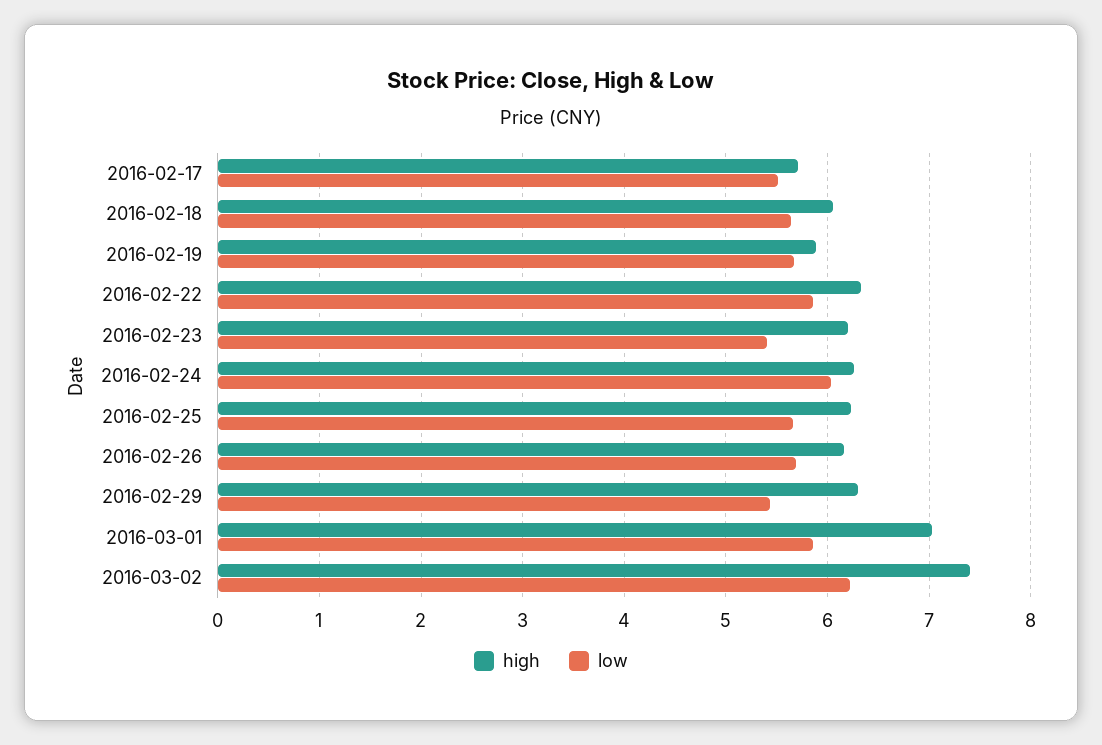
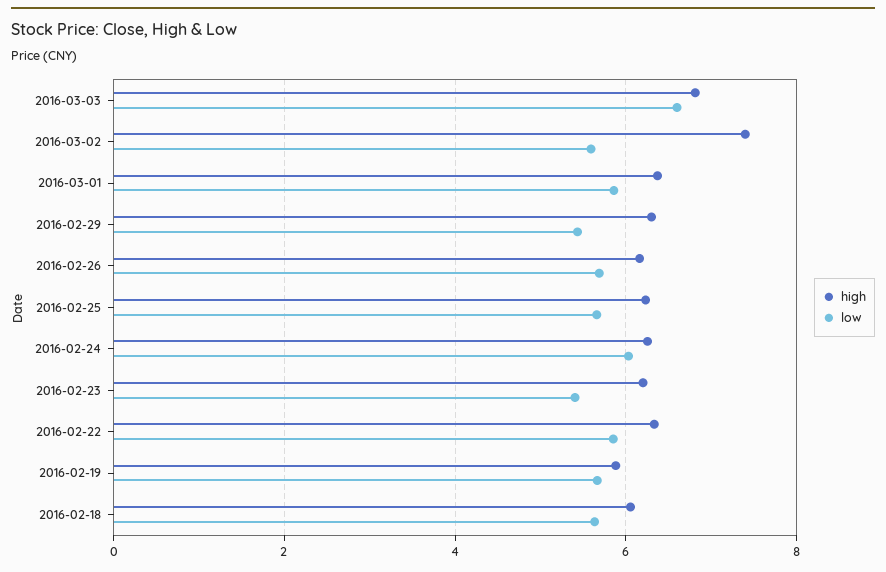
high, 2016-02-17: 5.7 -> none
low, 2016-02-17: 5.5 -> none
high, 2016-03-01: 7 -> 6.4
low, 2016-03-02: 6.2 -> 5.6
high, 2016-03-03: none -> 6.8
low, 2016-03-03: none -> 6.6

